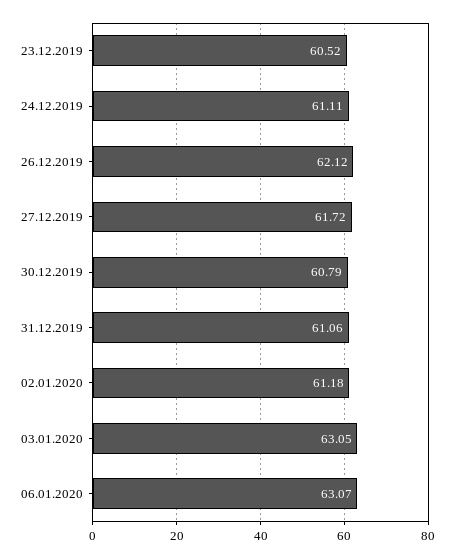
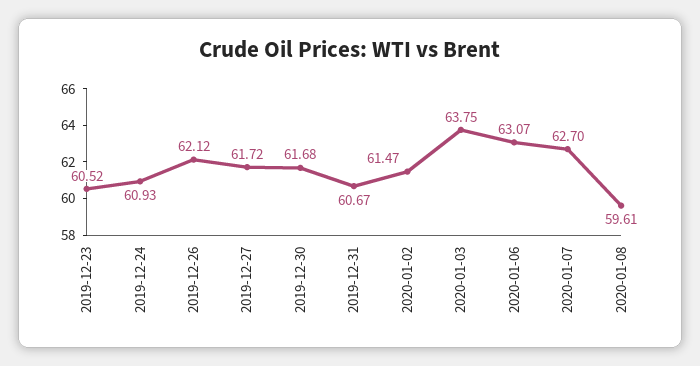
24.12.2019: 61.11 -> 60.93
30.12.2019: 60.79 -> 61.68
31.12.2019: 61.06 -> 60.67
02.01.2020: 61.18 -> 61.47
03.01.2020: 63.05 -> 63.75
2020-01-07: none -> 62.7
2020-01-08: none -> 59.61

